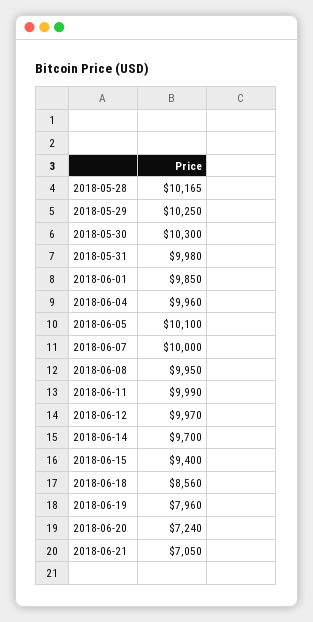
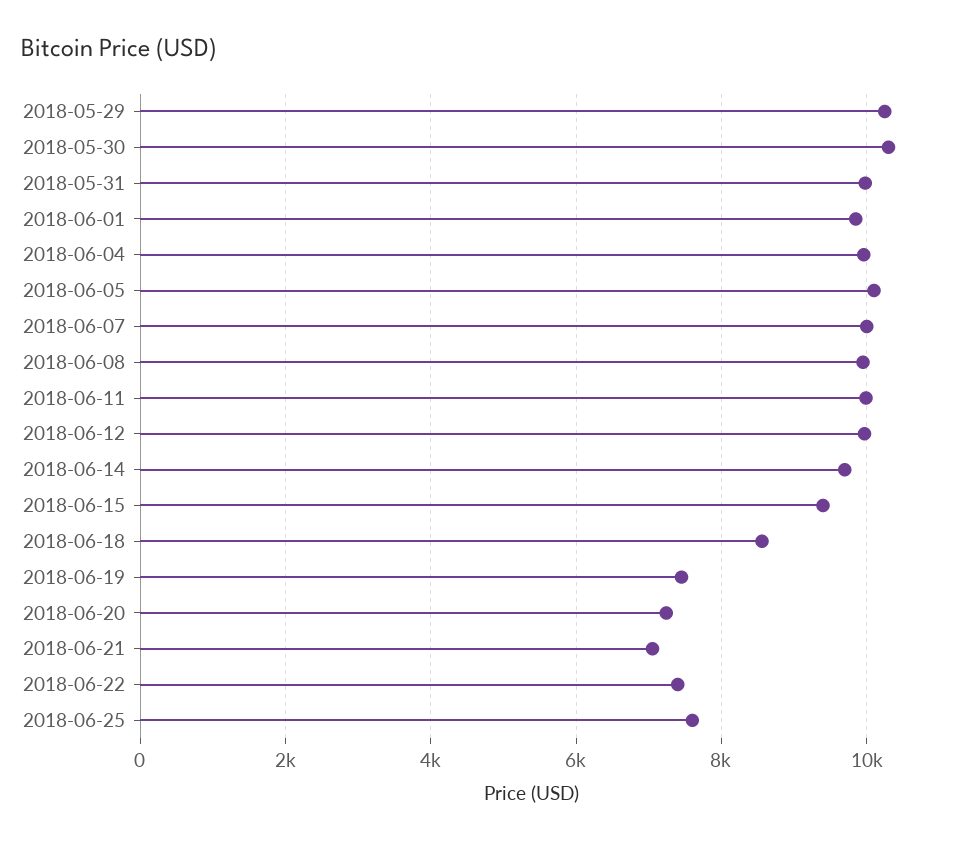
2018-05-28: 10165 -> none
2018-06-19: 7960 -> 7400
2018-06-22: none -> 7400
2018-06-25: none -> 7600

